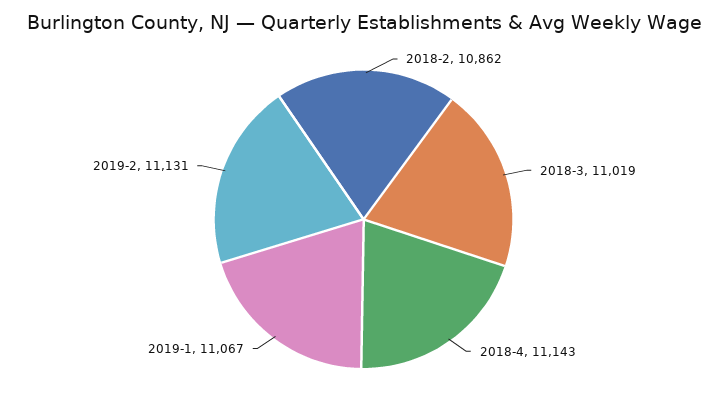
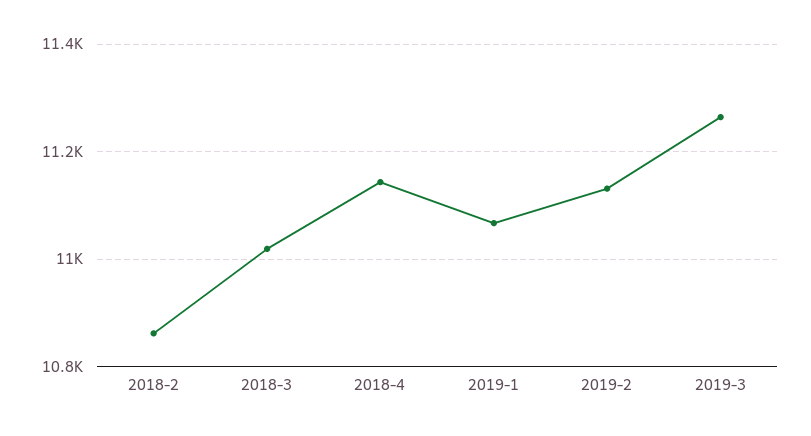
2019-3: none -> 11260

